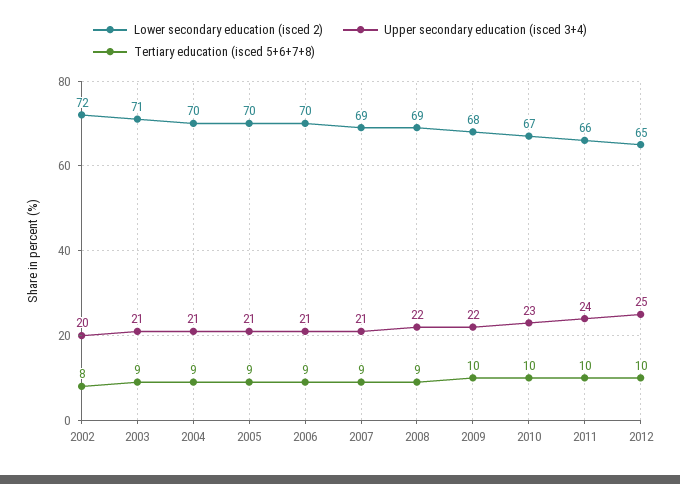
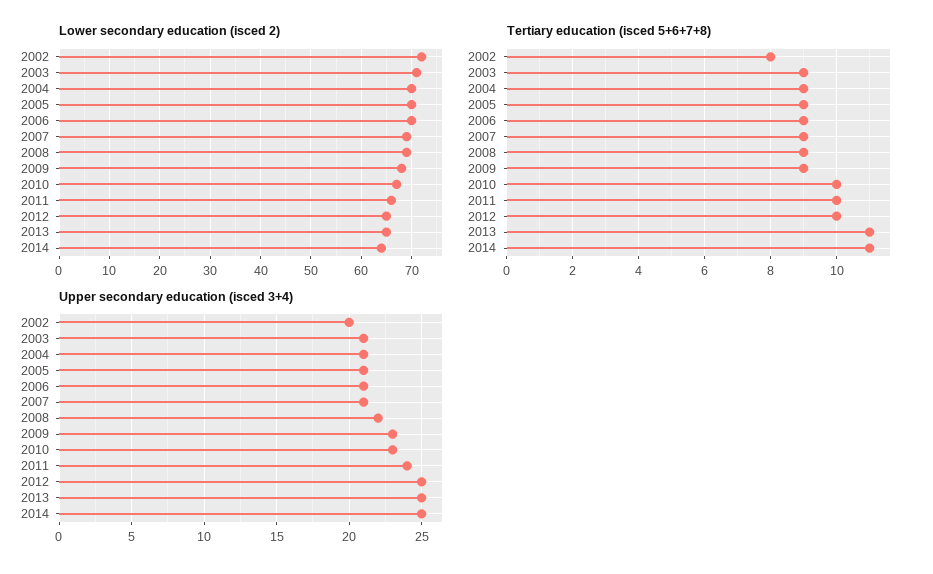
Upper secondary education (isced 3+4), 2009: 22 -> 23
Tertiary education (isced 5+6+7+8), 2009: 10 -> 9
Lower secondary education (isced 2), 2013: none -> 65
Lower secondary education (isced 2), 2014: none -> 65
Tertiary education (isced 5+6+7+8), 2013: none -> 11
Tertiary education (isced 5+6+7+8), 2014: none -> 11
Upper secondary education (isced 3+4), 2013: none -> 25
Upper secondary education (isced 3+4), 2014: none -> 25

